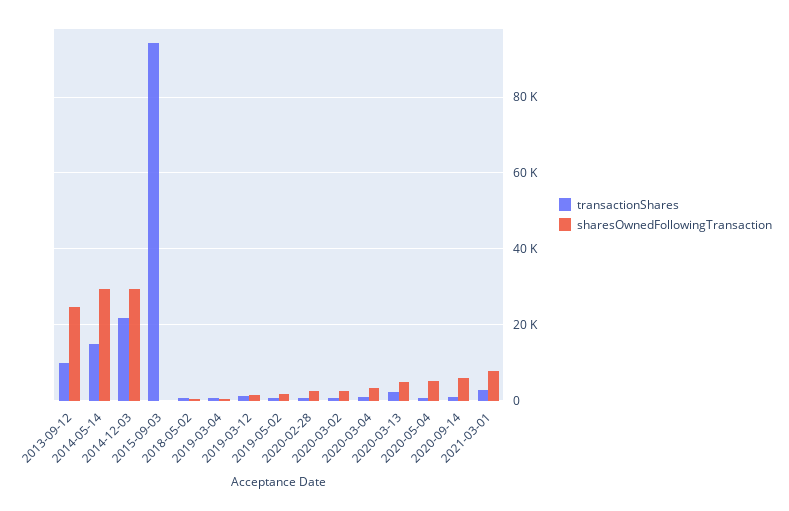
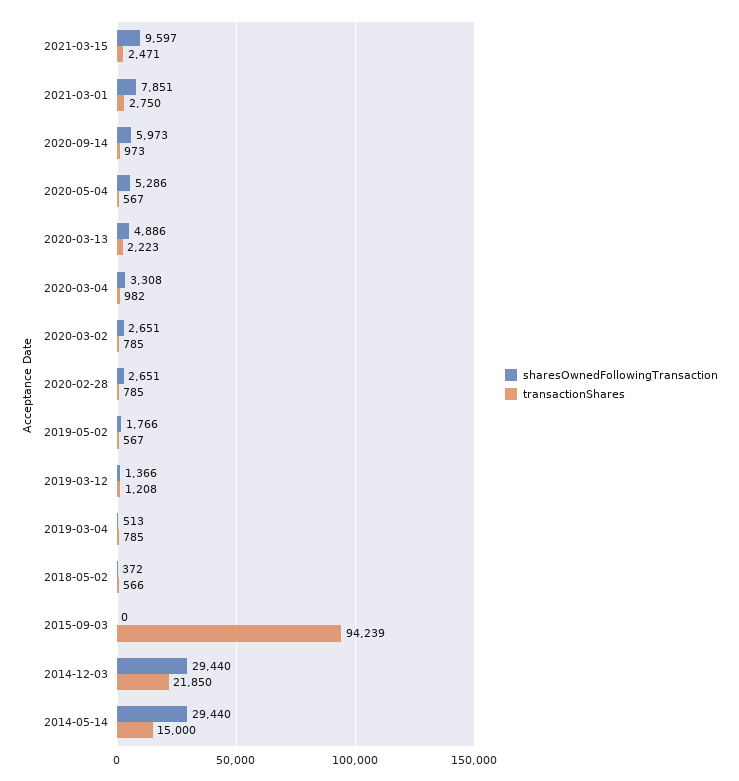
transactionShares, 2013-09-12: 10000 -> none
sharesOwnedFollowingTransaction, 2013-09-12: 24000 -> none
sharesOwnedFollowingTransaction, 2021-03-15: none -> 9597
transactionShares, 2021-03-15: none -> 2471

